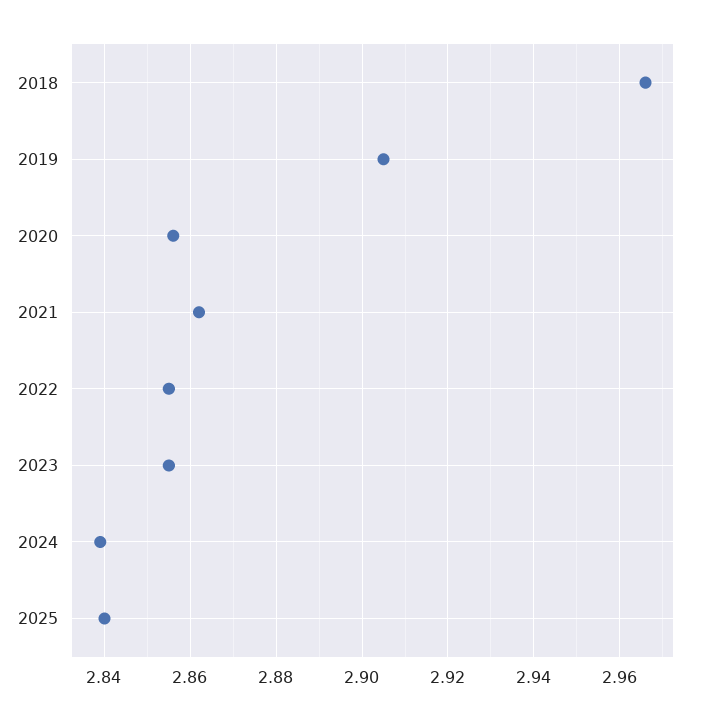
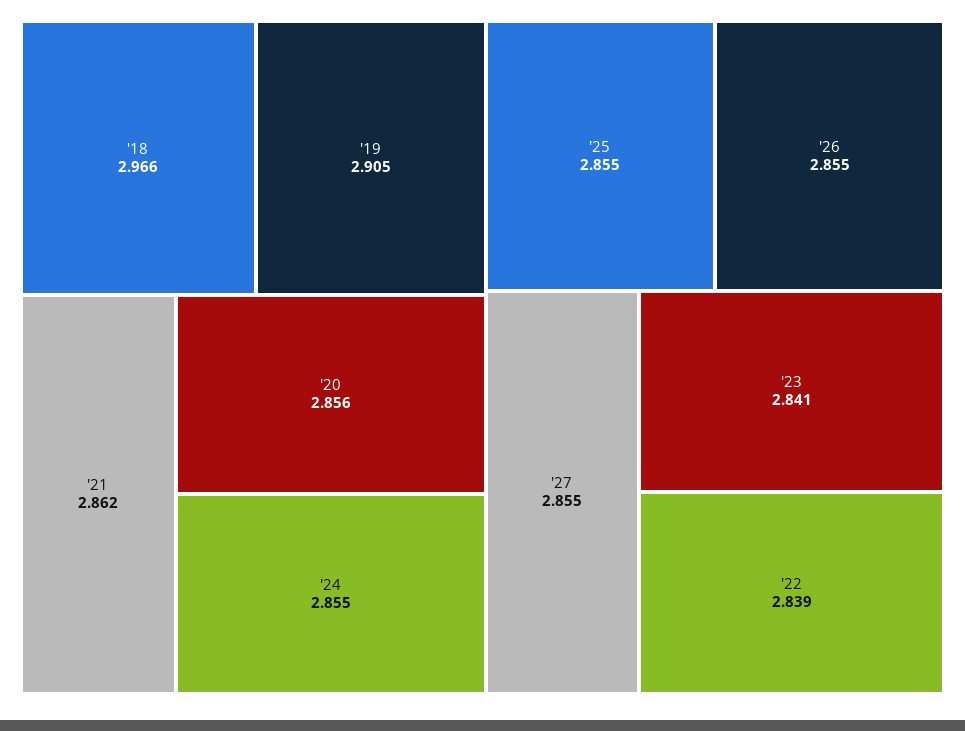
2022: 2.855 -> 2.839
2023: 2.855 -> 2.841
2024: 2.84 -> 2.855
2025: 2.84 -> 2.855
'26: none -> 2.855
'27: none -> 2.855

